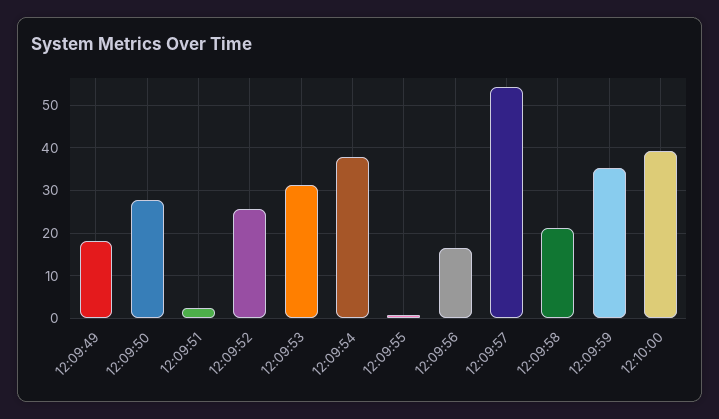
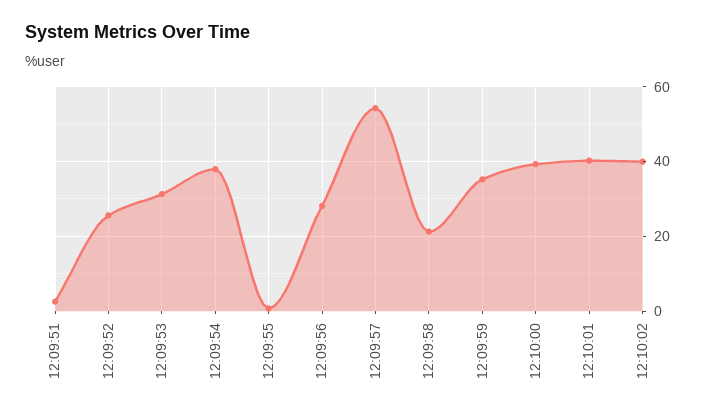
12:09:49: 18 -> none
12:09:50: 28 -> none
12:09:56: 16 -> 28
12:10:01: none -> 40
12:10:02: none -> 40

